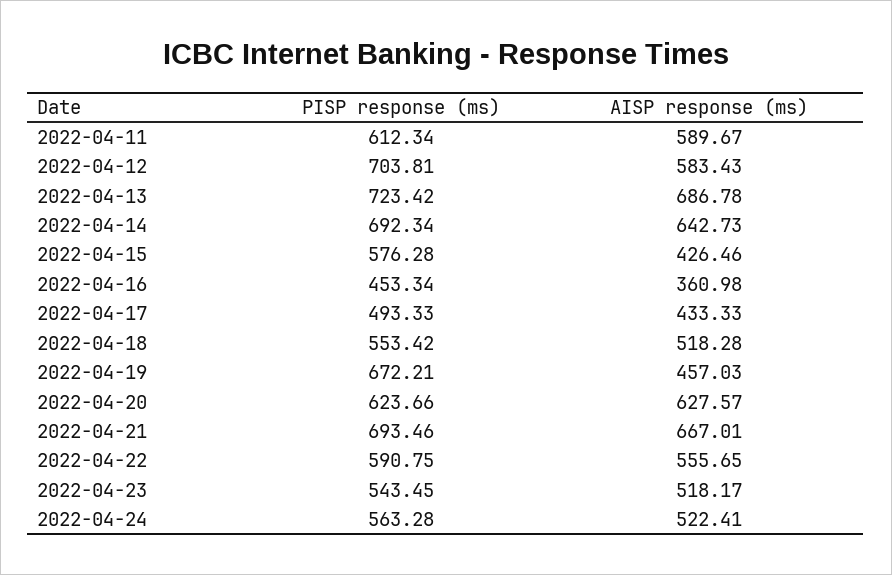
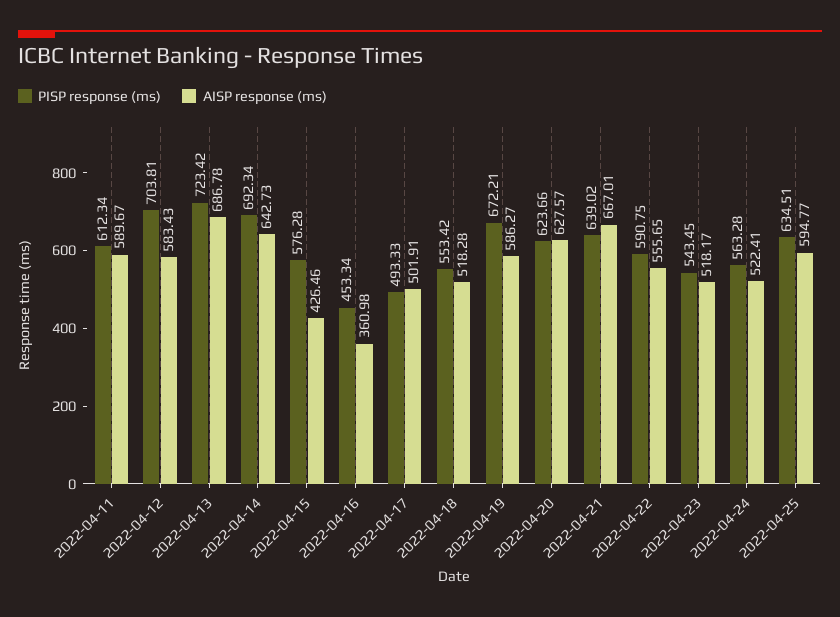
AISP response (ms), 2022-04-17: 433.33 -> 501.91
AISP response (ms), 2022-04-19: 457.03 -> 586.27
PISP response (ms), 2022-04-21: 693.46 -> 639.02
PISP response (ms), 2022-04-25: none -> 634.51
AISP response (ms), 2022-04-25: none -> 594.77

